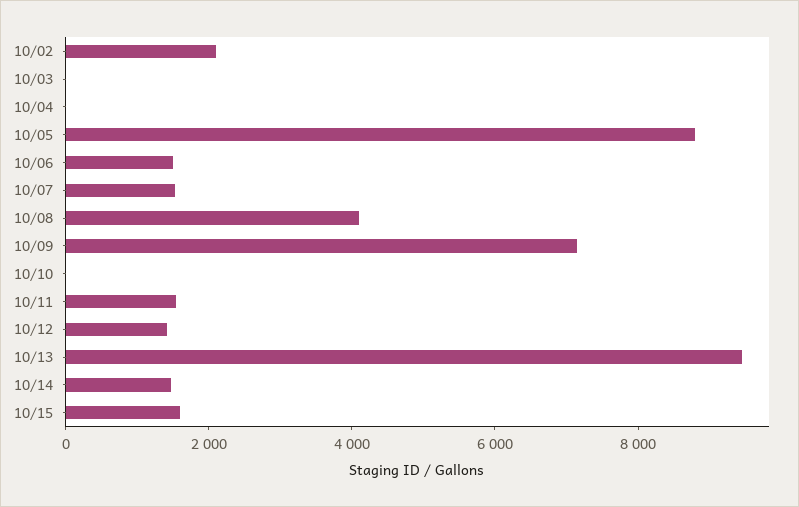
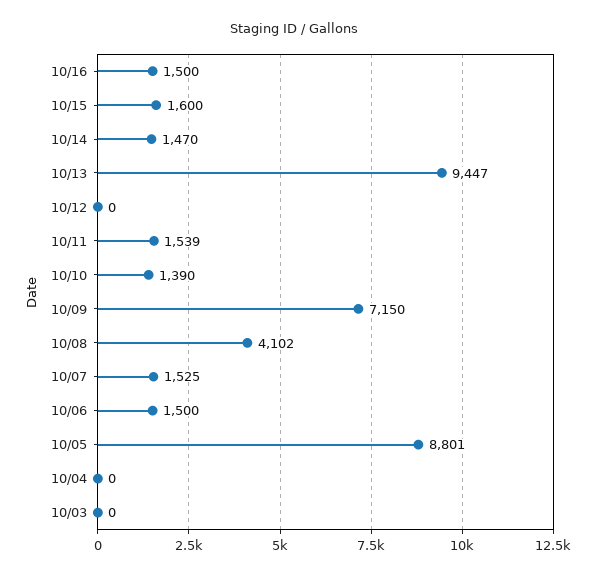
10/02: 2000 -> none
10/10: 0 -> 1390
10/12: 1500 -> 0
10/16: none -> 1500

